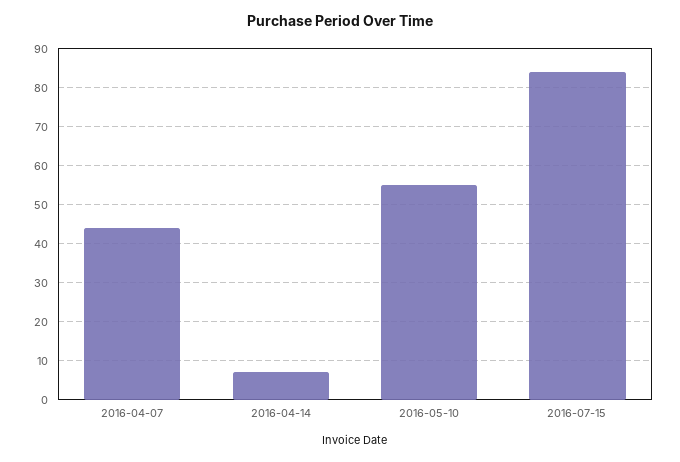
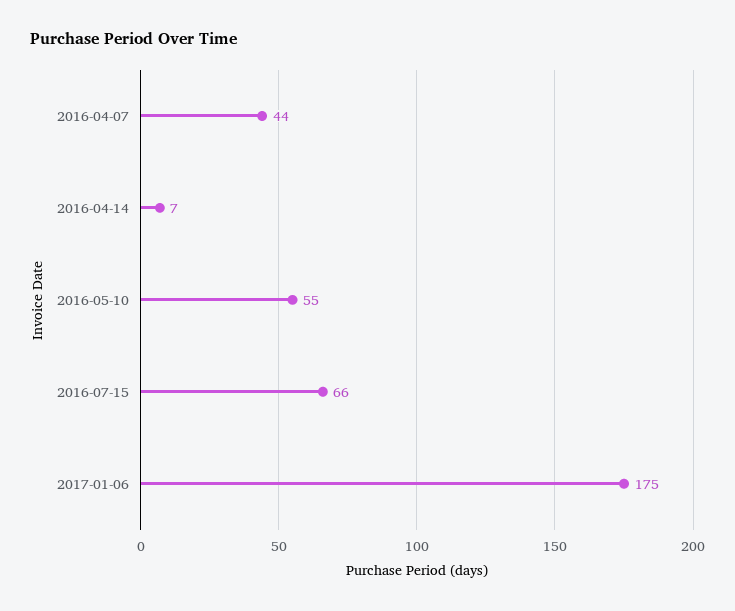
2016-07-15: 85 -> 66
2017-01-06: none -> 175

